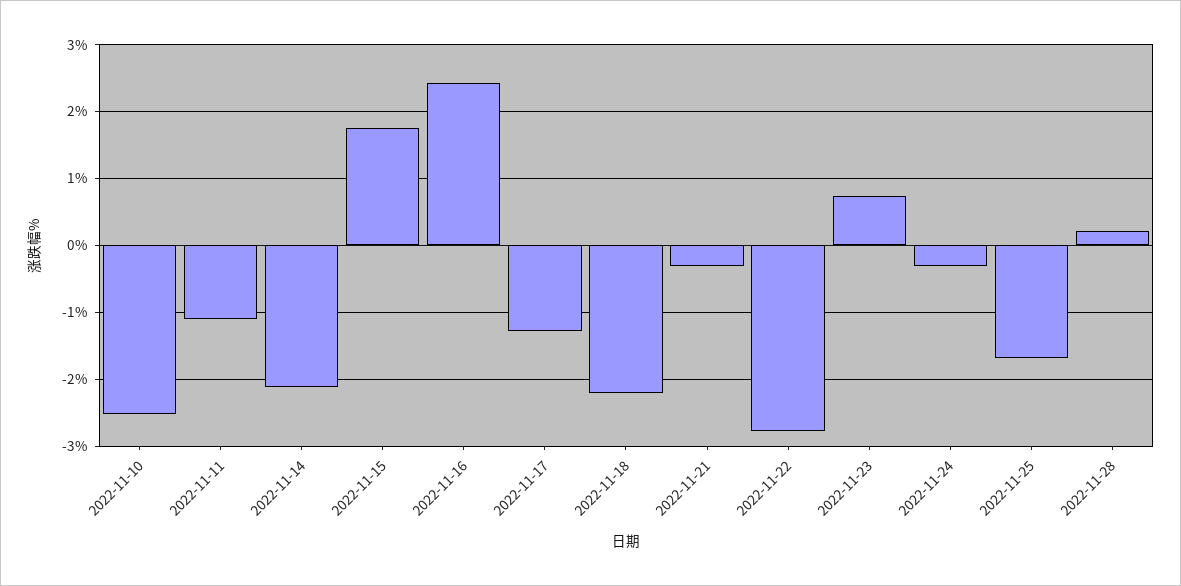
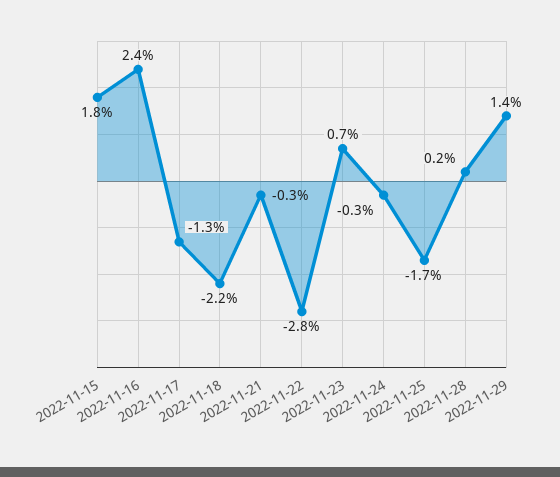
2022-11-10: -2.5 -> none
2022-11-11: -1.1 -> none
2022-11-14: -2.1 -> none
2022-11-29: none -> 1.4

